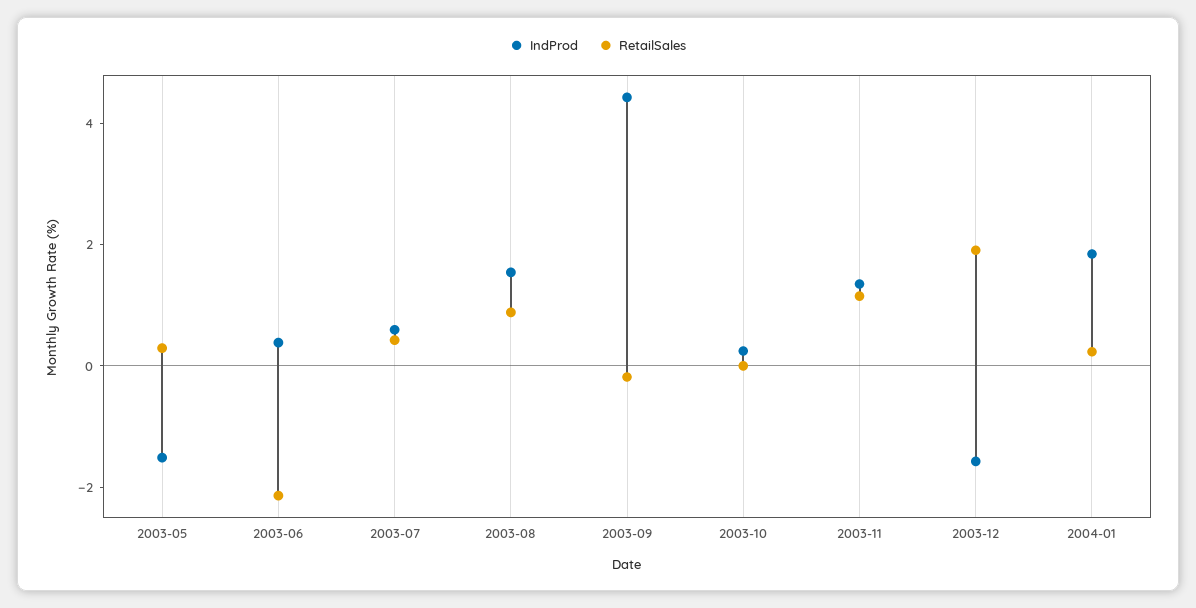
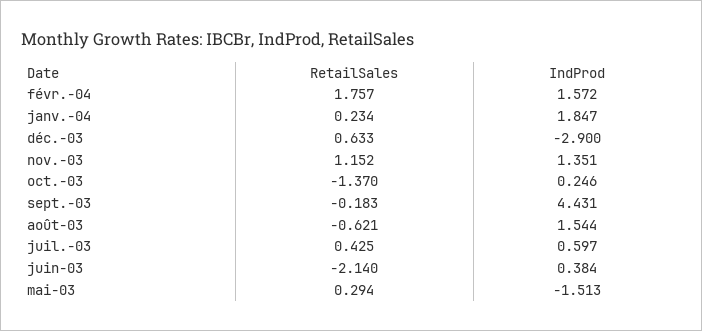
RetailSales, 2003-08: 1 -> -0.621
RetailSales, 2003-10: 0 -> -1.37
IndProd, 2003-12: -1.5 -> -2.9
RetailSales, 2003-12: 2 -> 0.633
RetailSales, févr.-04: none -> 1.757
IndProd, févr.-04: none -> 1.572

